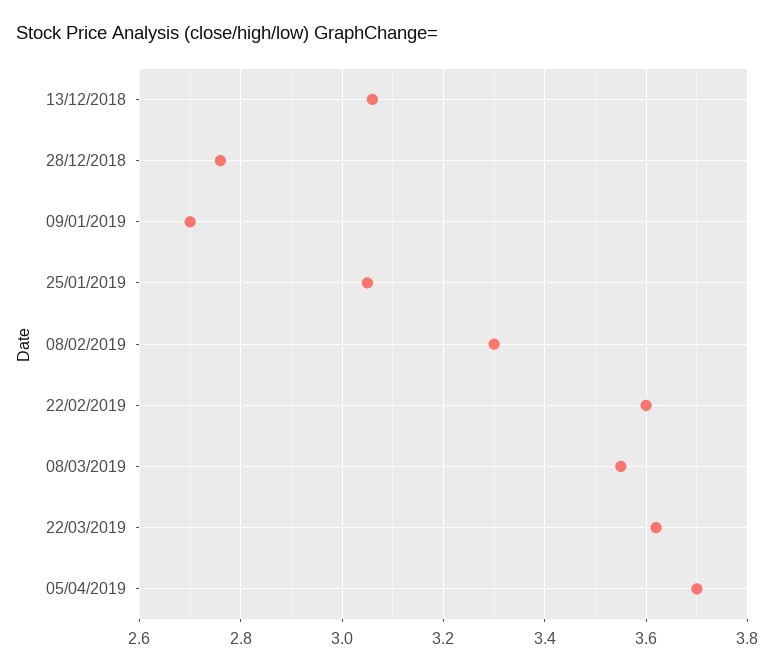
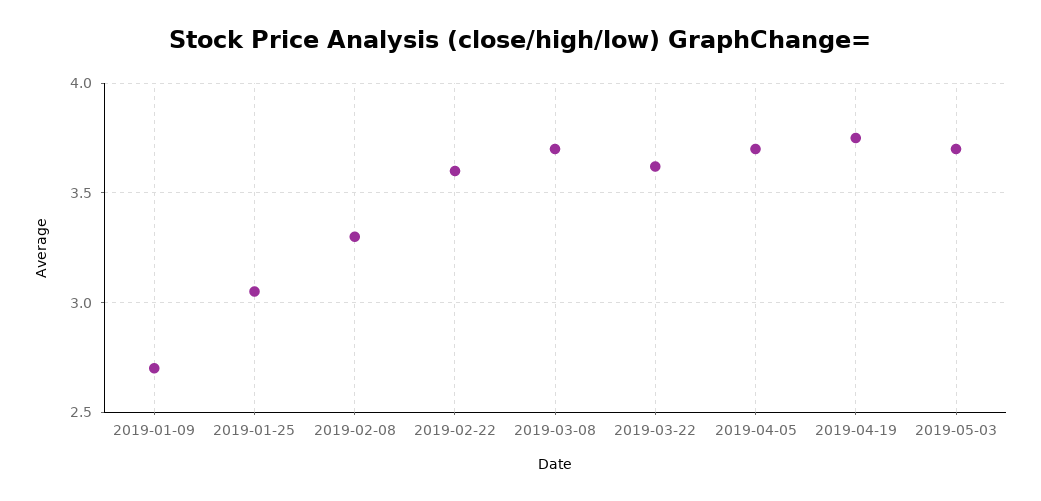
13/12/2018: 3.05 -> none
28/12/2018: 2.75 -> none
08/03/2019: 3.55 -> 3.7
2019-04-19: none -> 3.75
2019-05-03: none -> 3.7

